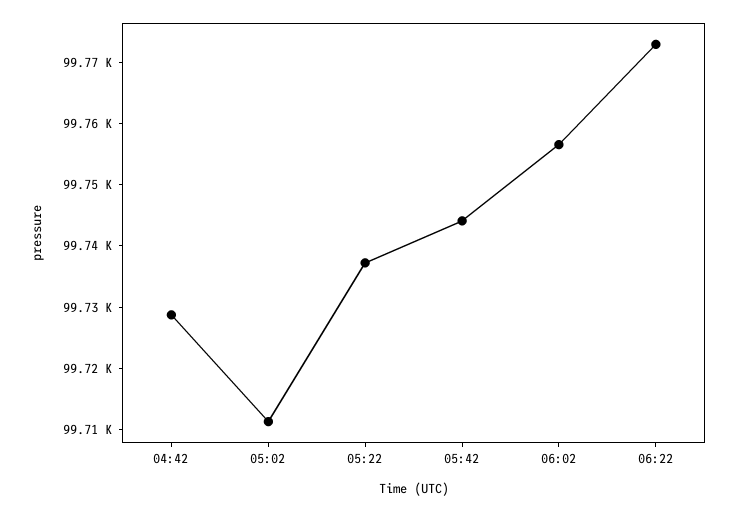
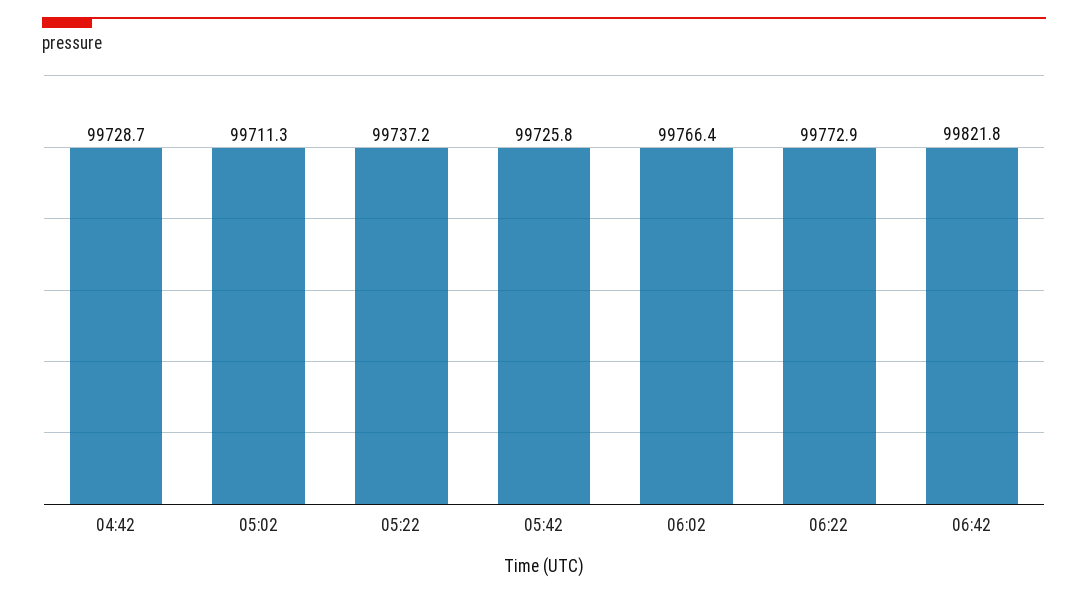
05:42: 99744 -> 99725.8
06:02: 99756 -> 99766.4
06:42: none -> 99821.8

